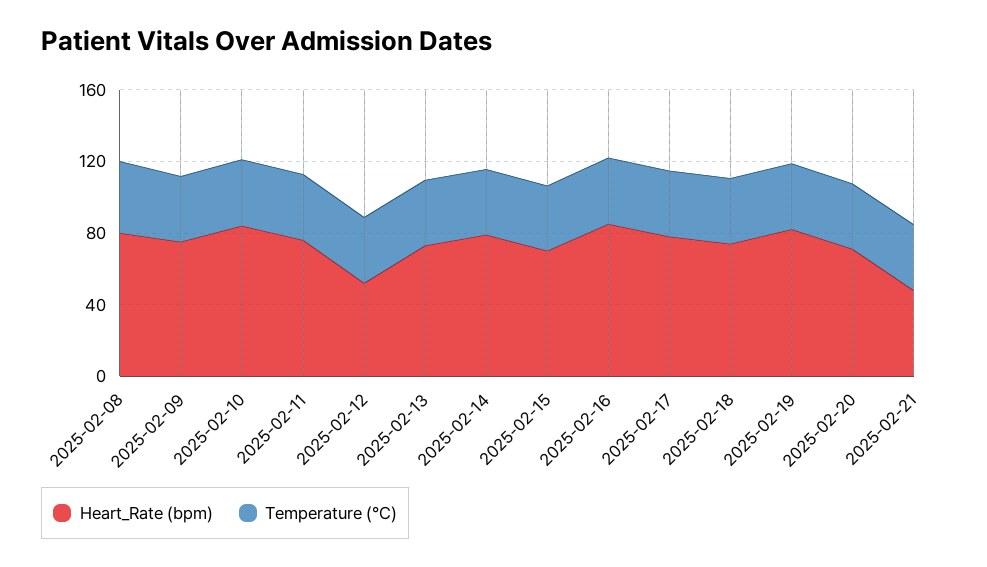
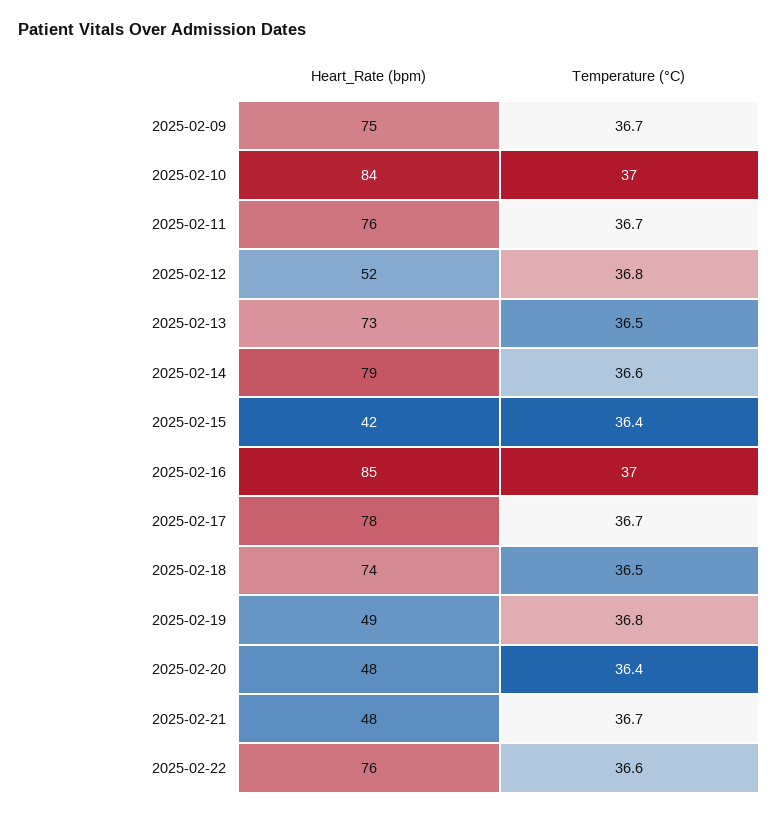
Heart_Rate (bpm), 2025-02-08: 80 -> none
Temperature (°C), 2025-02-08: 40 -> none
Heart_Rate (bpm), 2025-02-15: 70 -> 42
Heart_Rate (bpm), 2025-02-19: 80 -> 49
Heart_Rate (bpm), 2025-02-20: 70 -> 48
Heart_Rate (bpm), 2025-02-22: none -> 76
Temperature (°C), 2025-02-22: none -> 36.6

